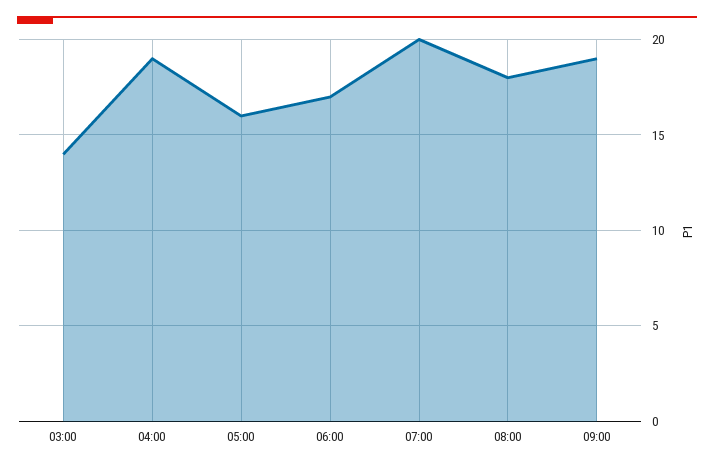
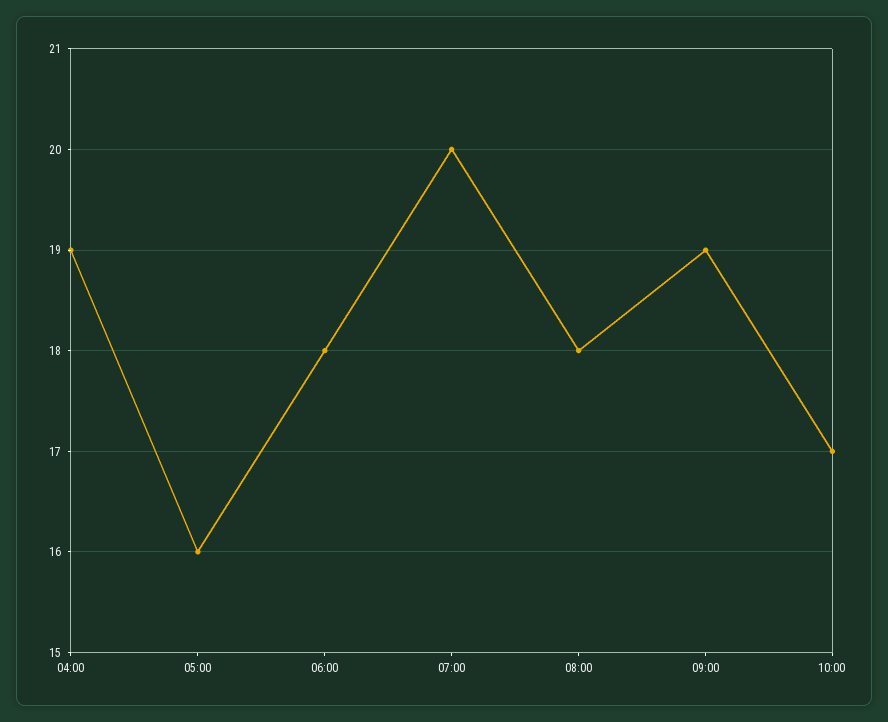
03:00: 14 -> none
06:00: 17 -> 18
10:00: none -> 17

